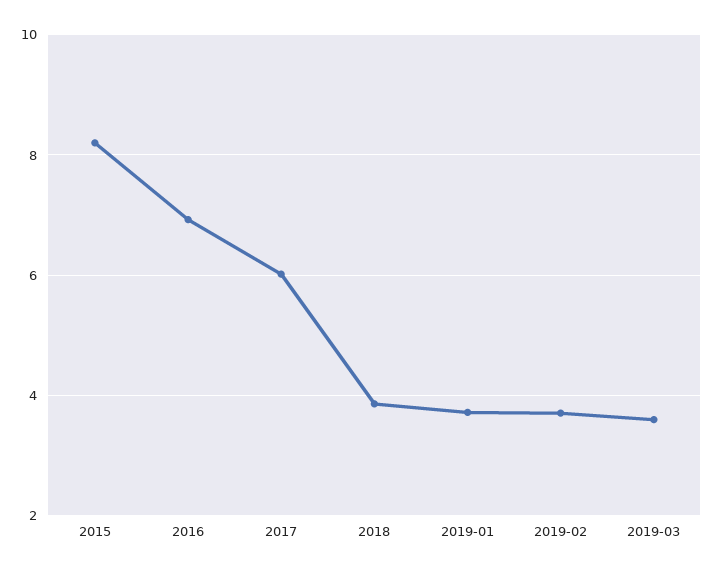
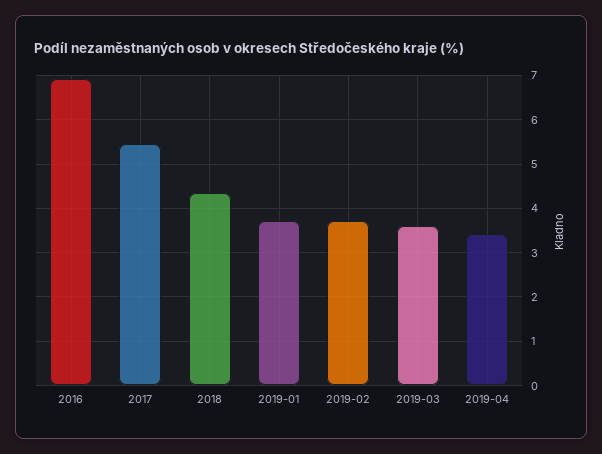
2015: 8.2 -> none
2017: 6 -> 5.4
2018: 3.8 -> 4.4
2019-04: none -> 3.4

